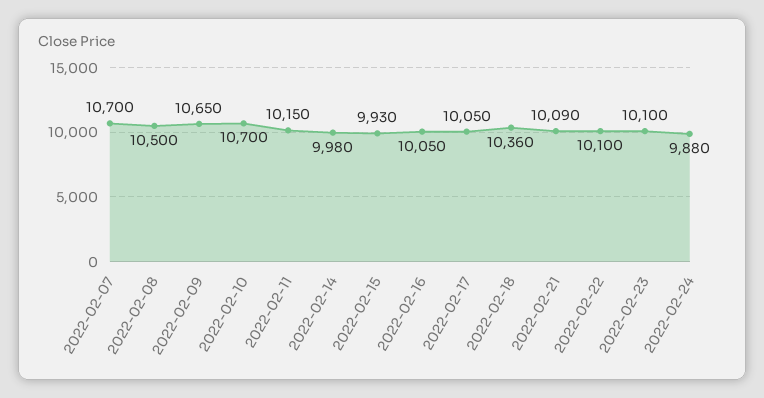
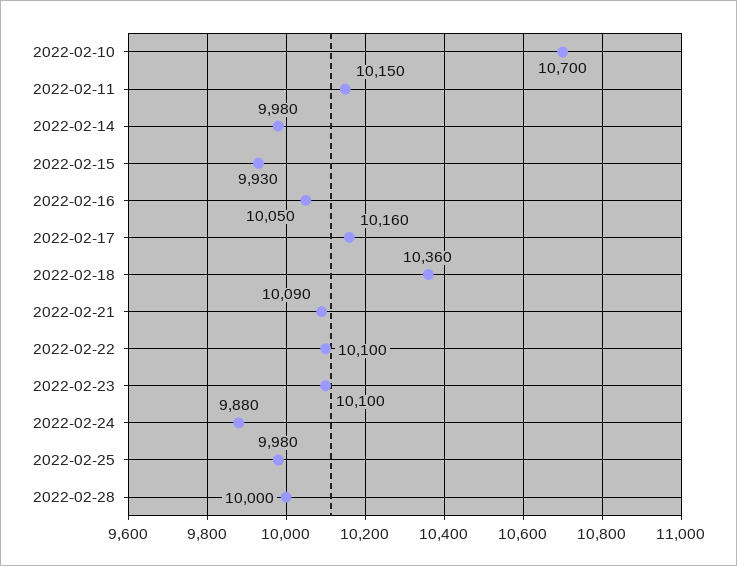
2022-02-07: 10700 -> none
2022-02-08: 10500 -> none
2022-02-09: 10650 -> none
2022-02-17: 10050 -> 10160
2022-02-25: none -> 9980
2022-02-28: none -> 10000

